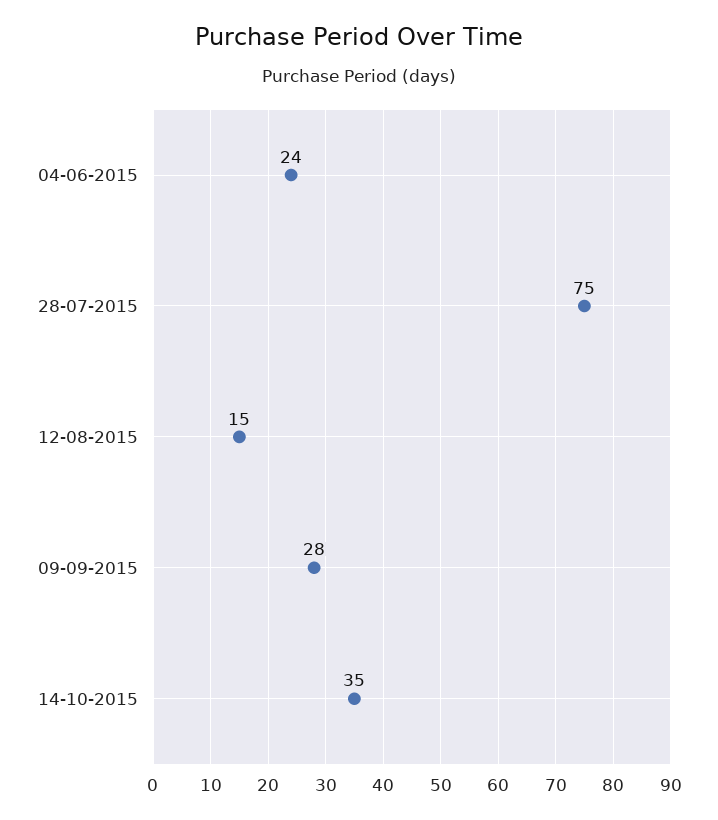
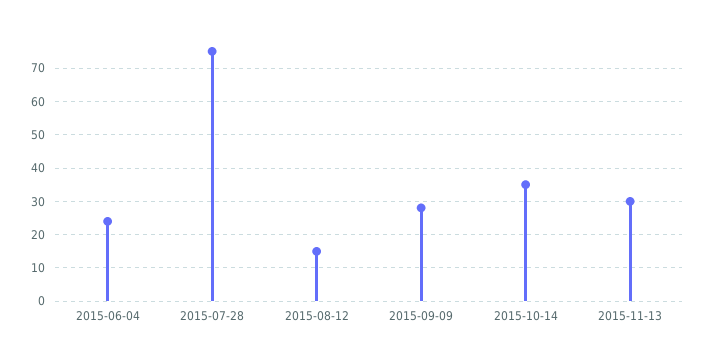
2015-11-13: none -> 30

